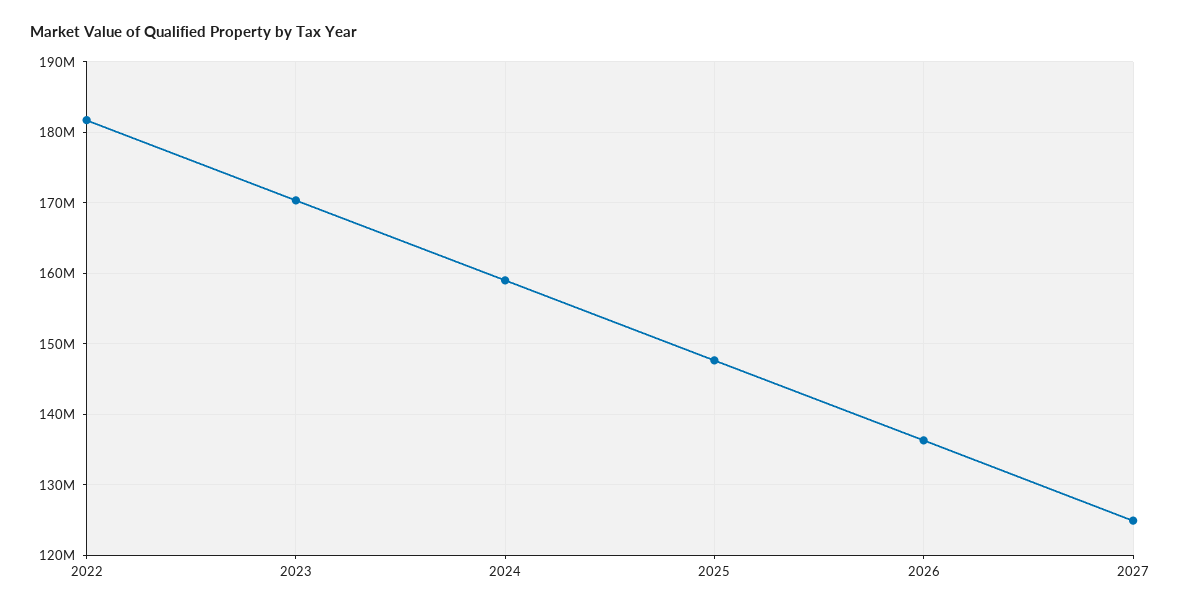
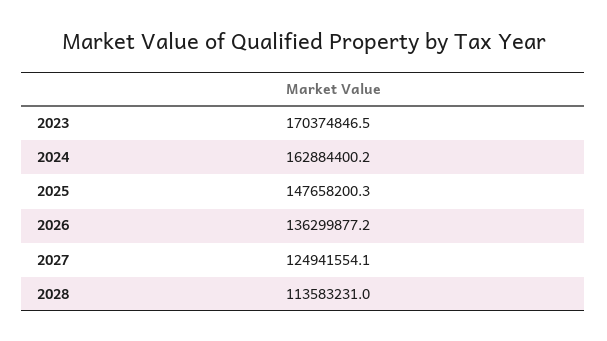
2022: 182000000 -> none
2024: 159000000 -> 162884400.2
2028: none -> 113583231

